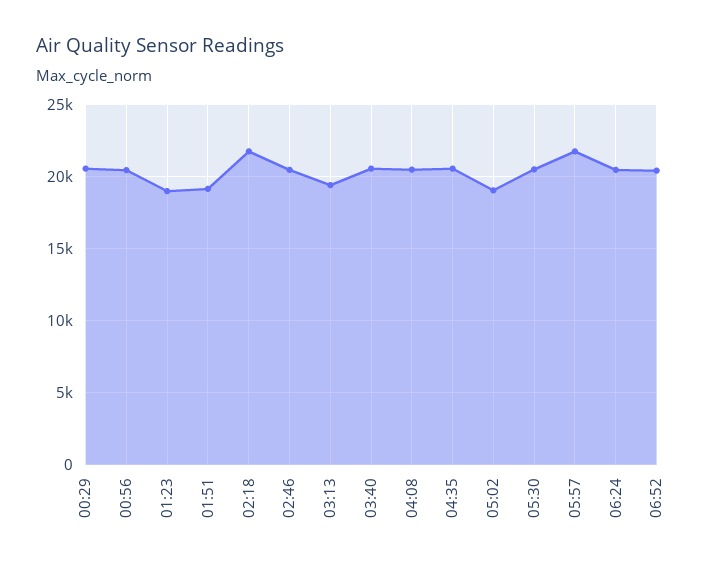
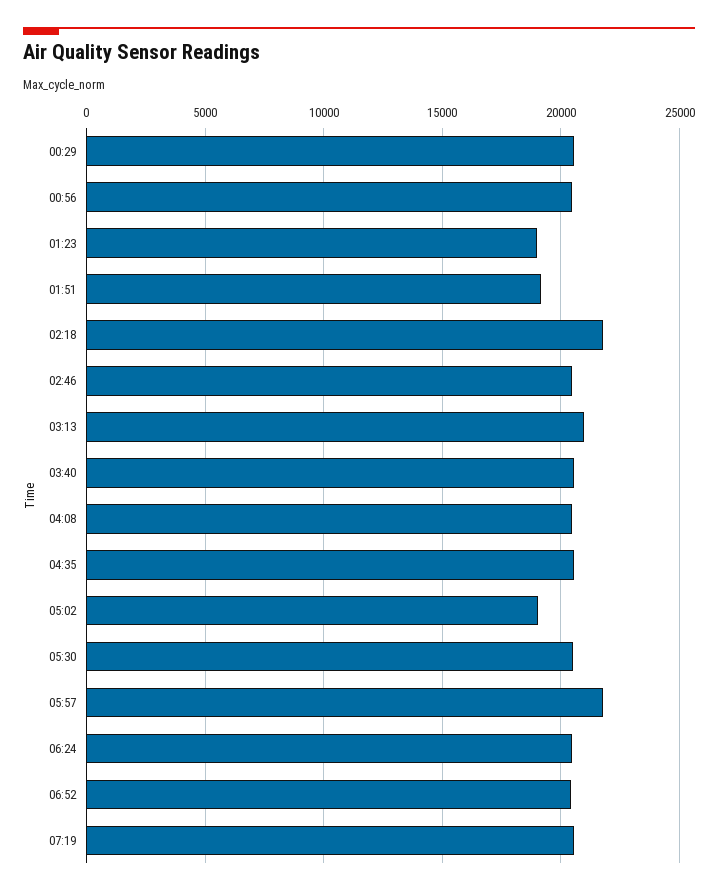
03:13: 19500 -> 21000
07:19: none -> 20500

